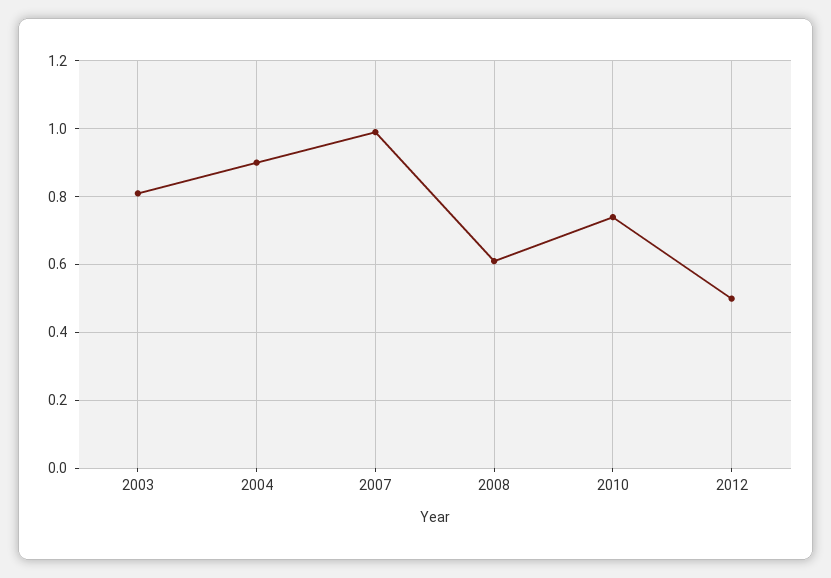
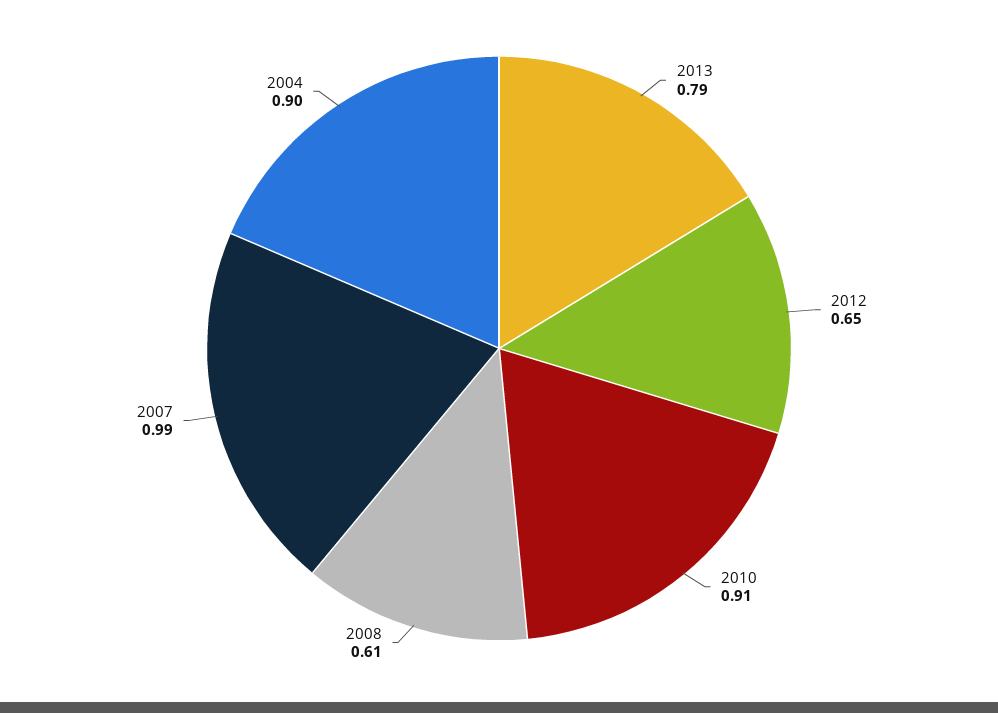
2003: 0.8 -> none
2010: 0.75 -> 0.91
2012: 0.5 -> 0.65
2013: none -> 0.79

